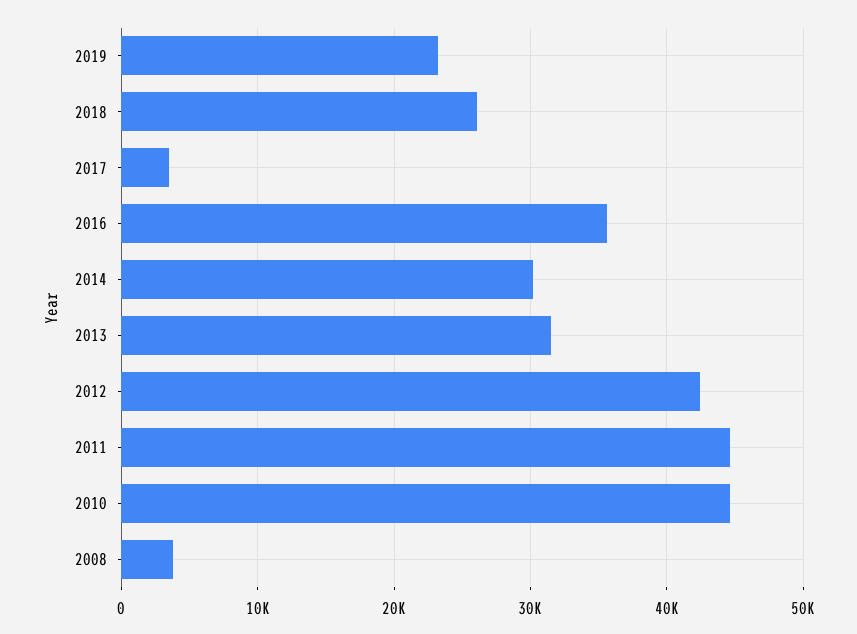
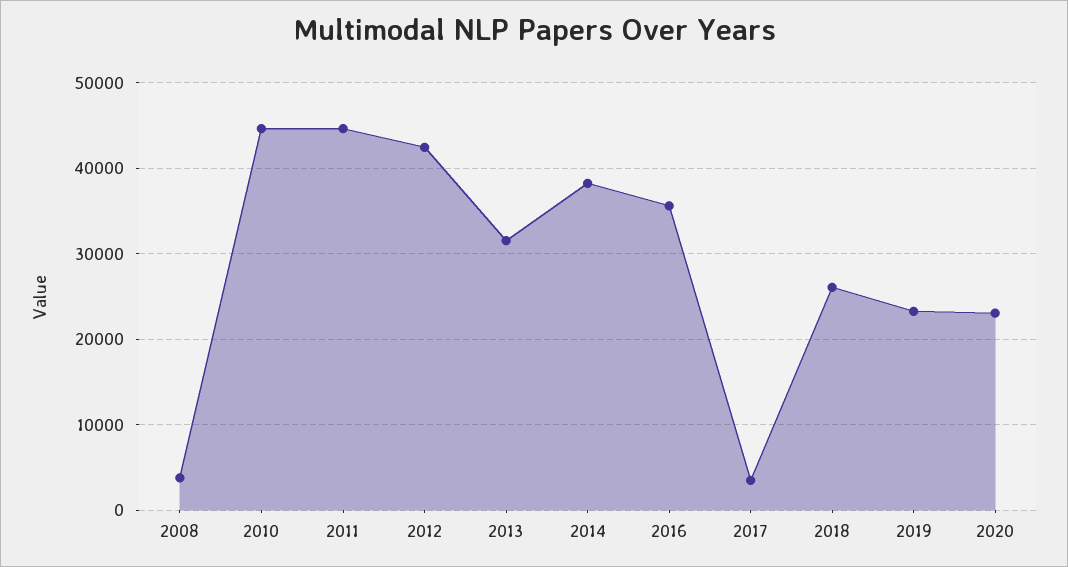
2014: 30000 -> 38000
2020: none -> 23000

